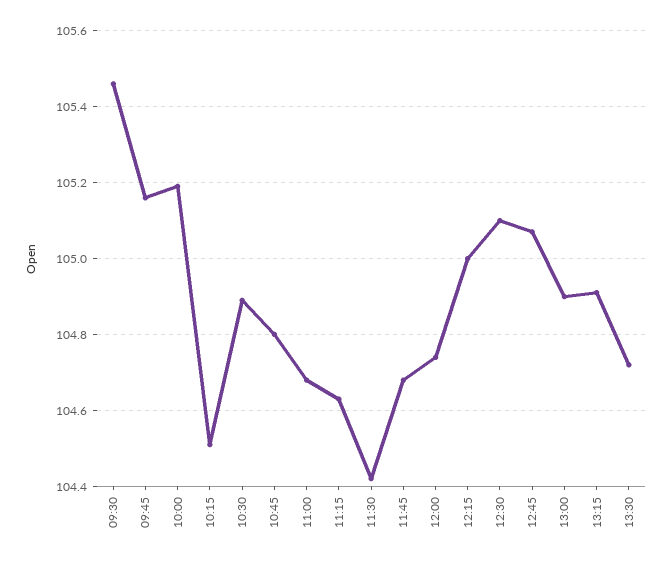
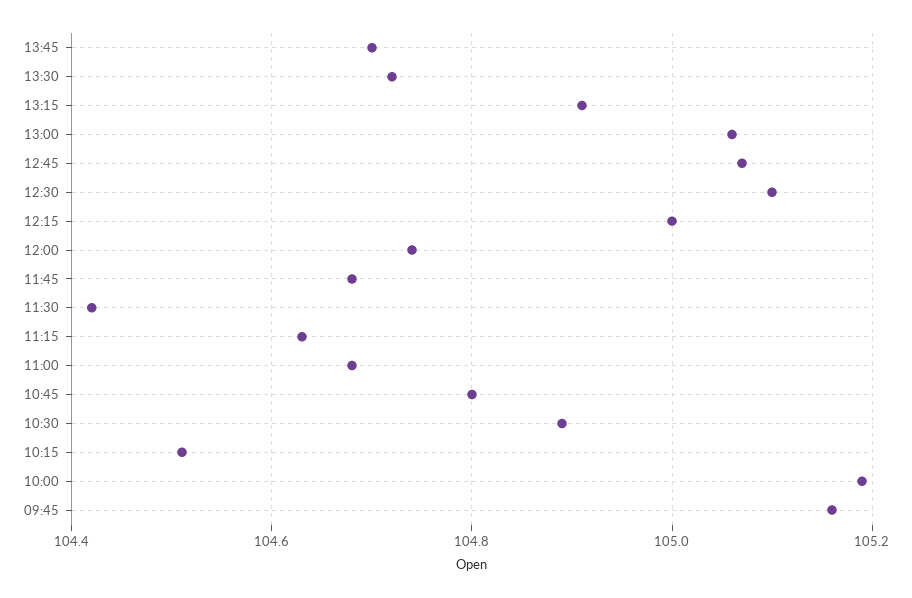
09:30: 105.45 -> none
13:00: 104.9 -> 105.05
13:45: none -> 104.7

